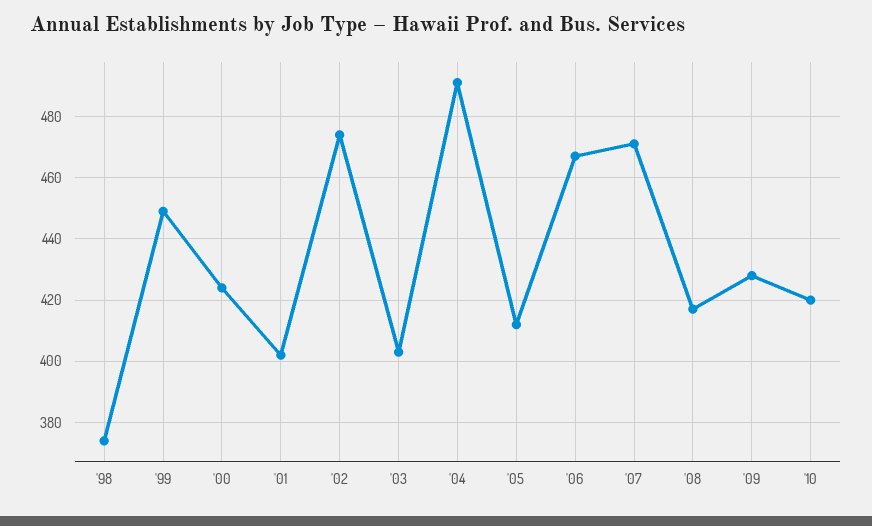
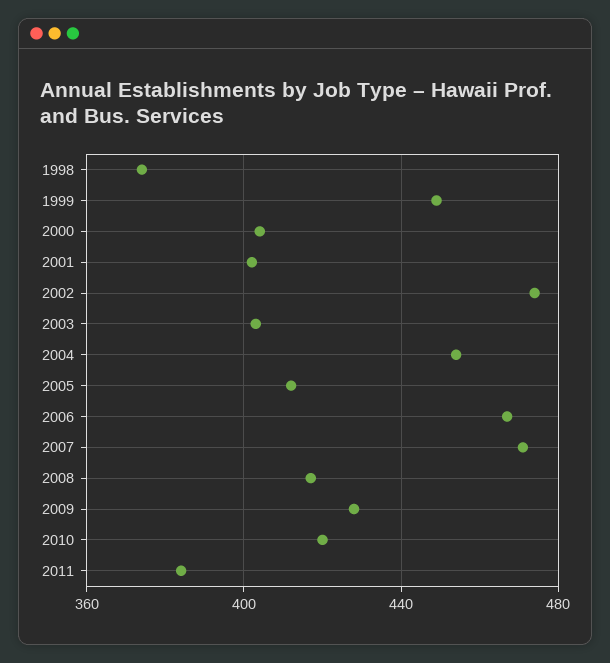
'00: 425 -> 405
'04: 490 -> 455
2011: none -> 385

